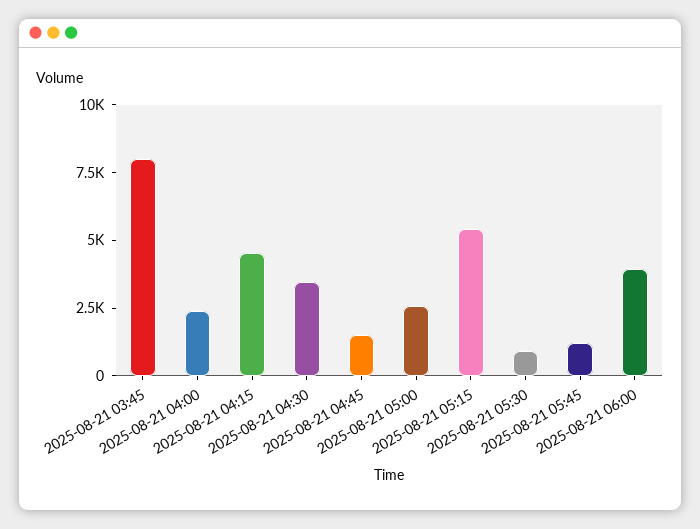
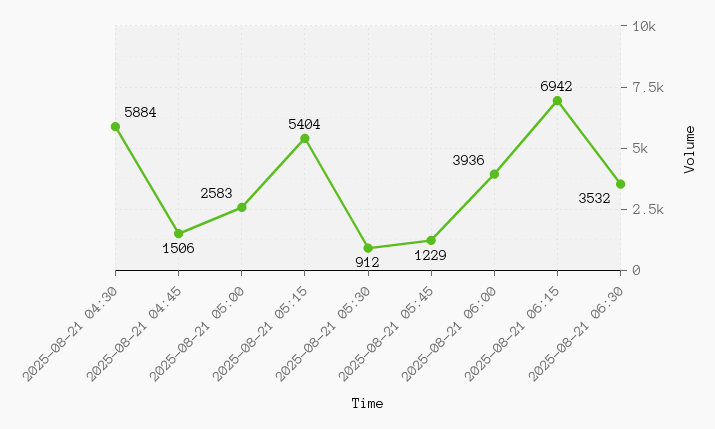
2025-08-21 03:45: 8000 -> none
2025-08-21 04:00: 2500 -> none
2025-08-21 04:15: 4500 -> none
2025-08-21 04:30: 3500 -> 5884
2025-08-21 06:15: none -> 6942
2025-08-21 06:30: none -> 3532

